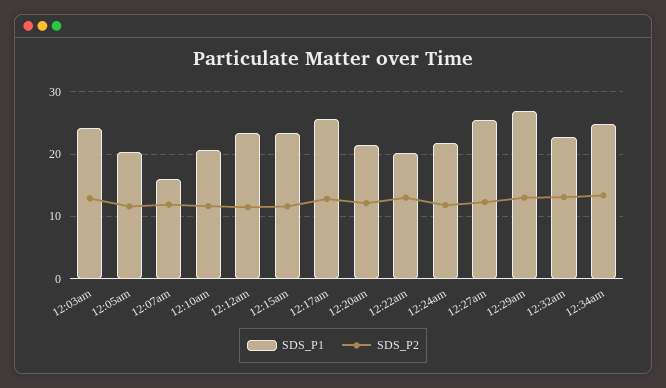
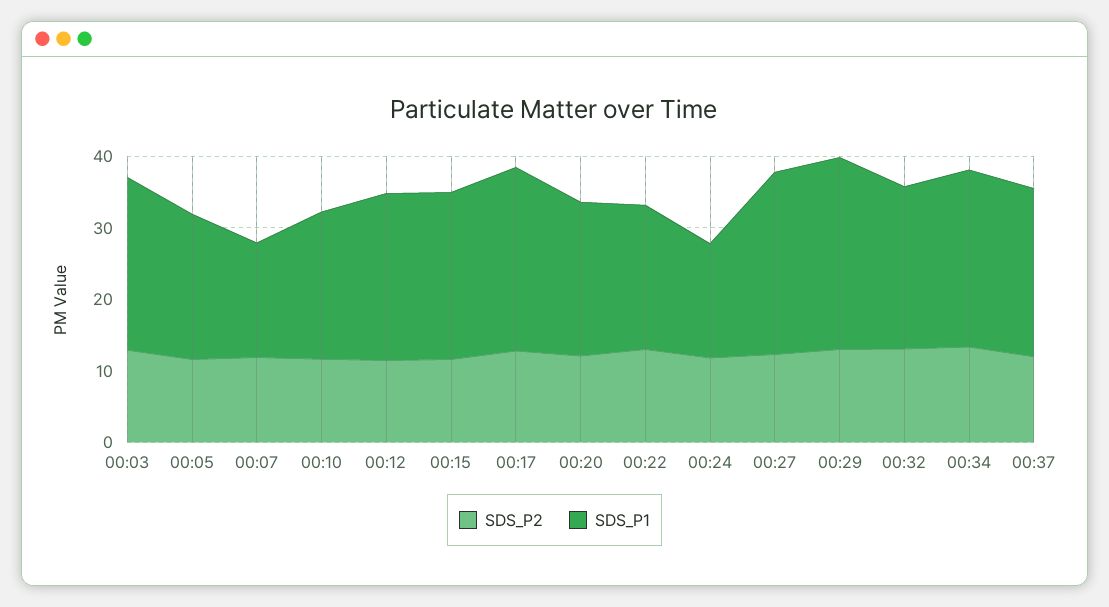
SDS_P1, 12:24am: 22 -> 16
SDS_P2, 00:37: none -> 12
SDS_P1, 00:37: none -> 24

